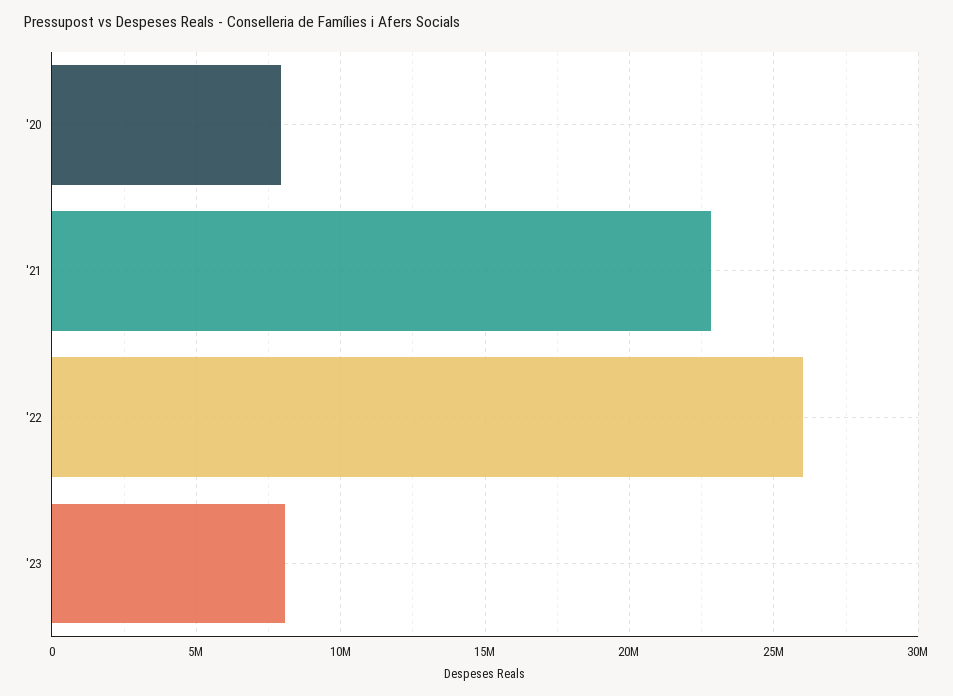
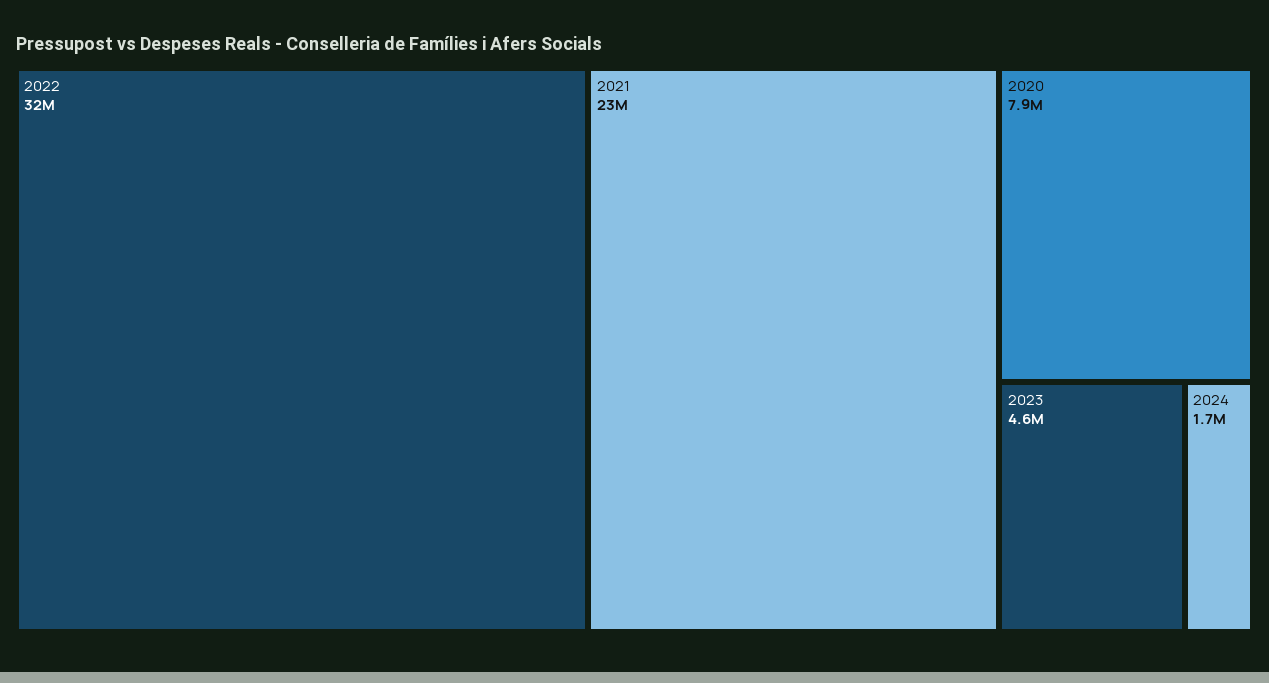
'22: 26000000 -> 32000000
'23: 8000000 -> 4600000
2024: none -> 1700000

